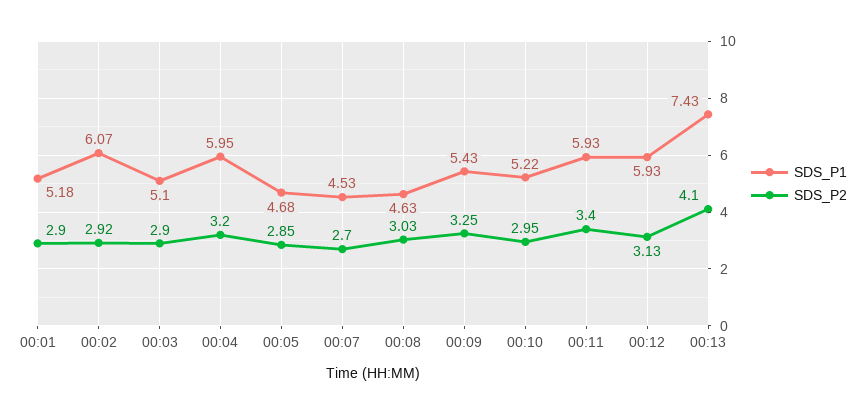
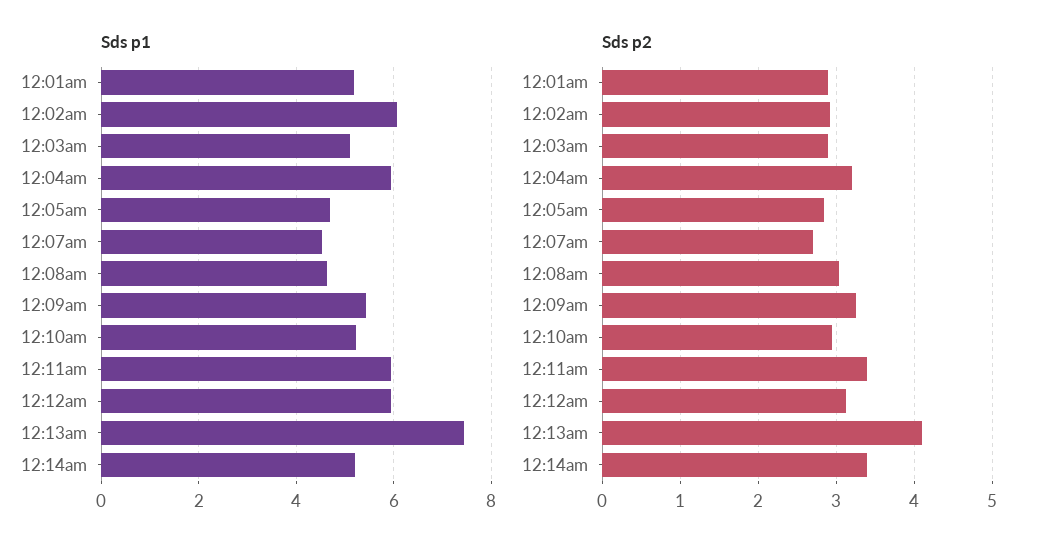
SDS_P1, 12:14am: none -> 5.2
SDS_P2, 12:14am: none -> 3.4

